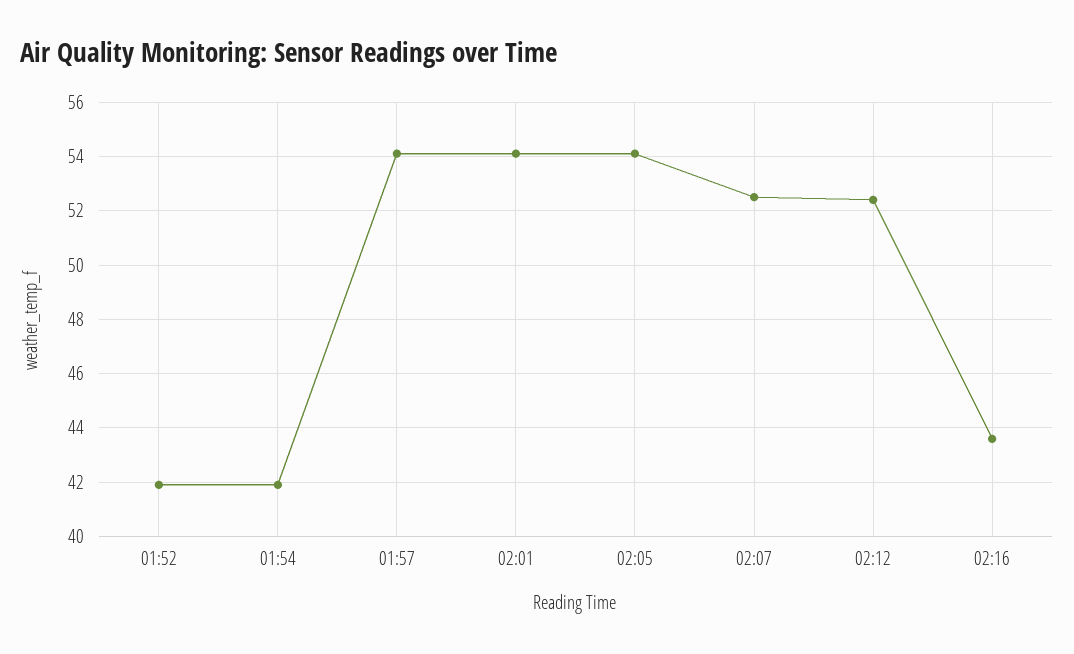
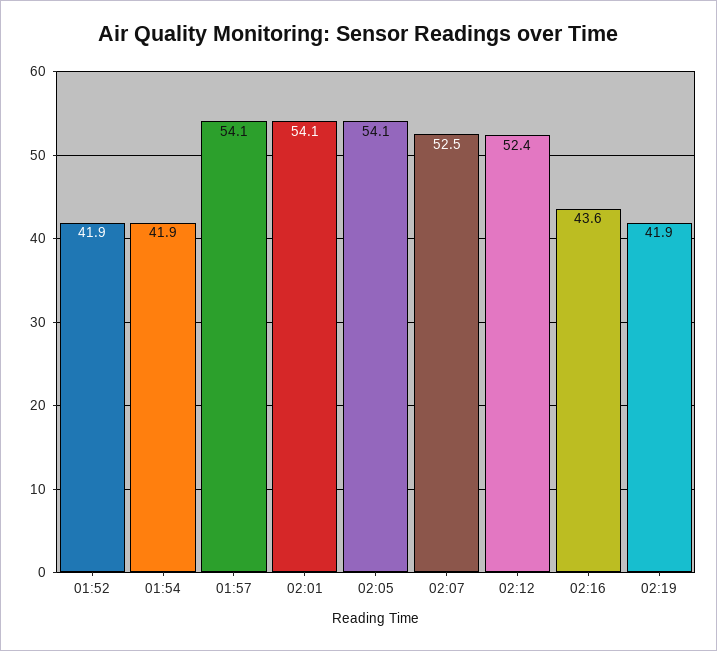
02:19: none -> 41.9

